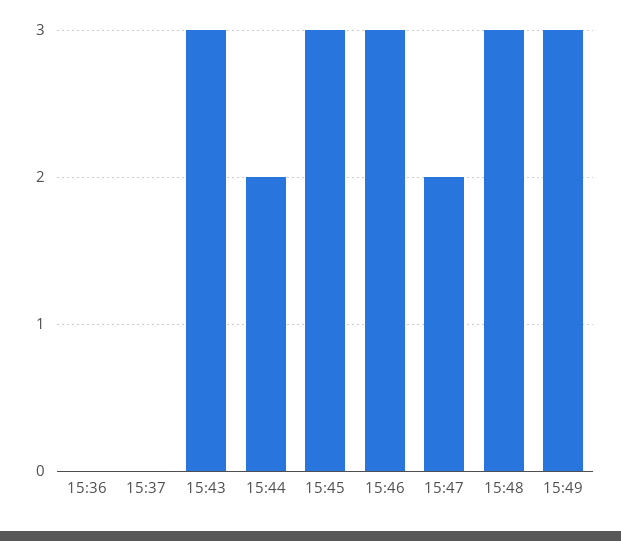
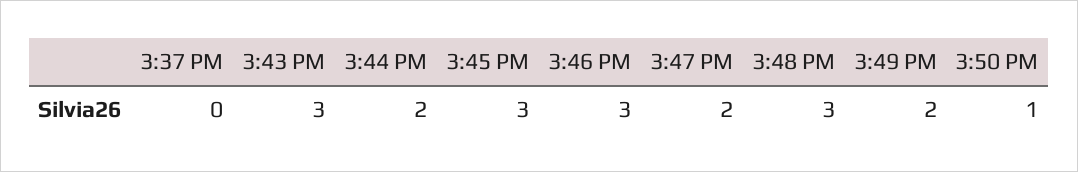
15:36: 0 -> none
15:49: 3 -> 2
3:50 PM: none -> 1

